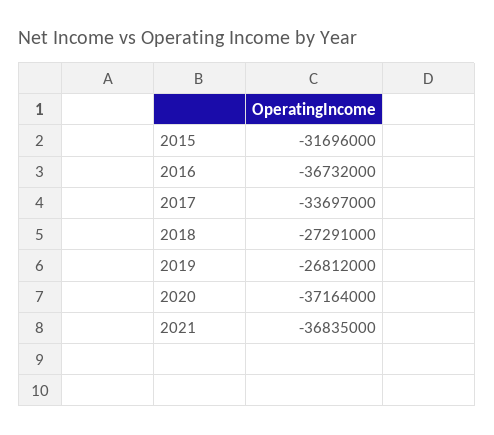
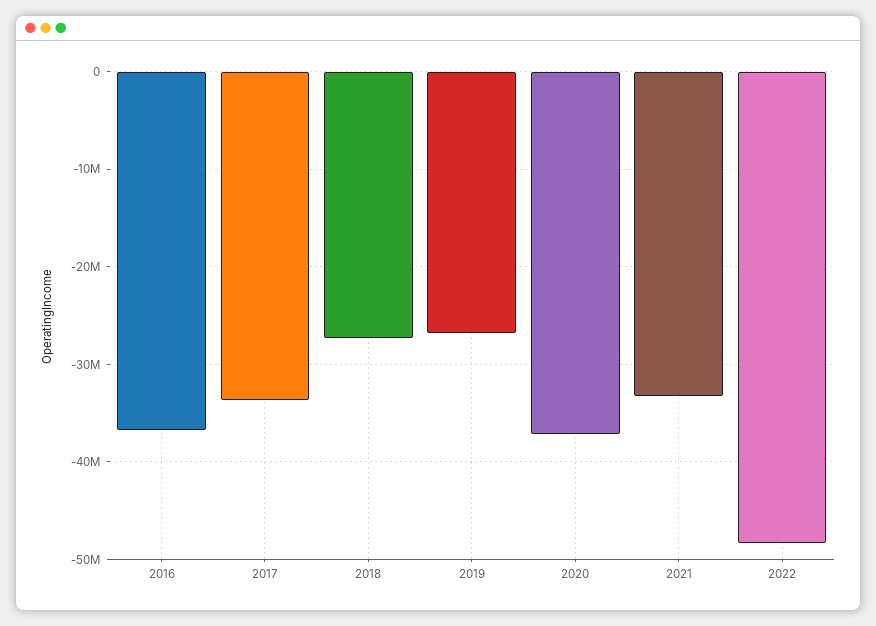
2015: -31696000 -> none
2021: -36835000 -> -33000000
2022: none -> -48000000

